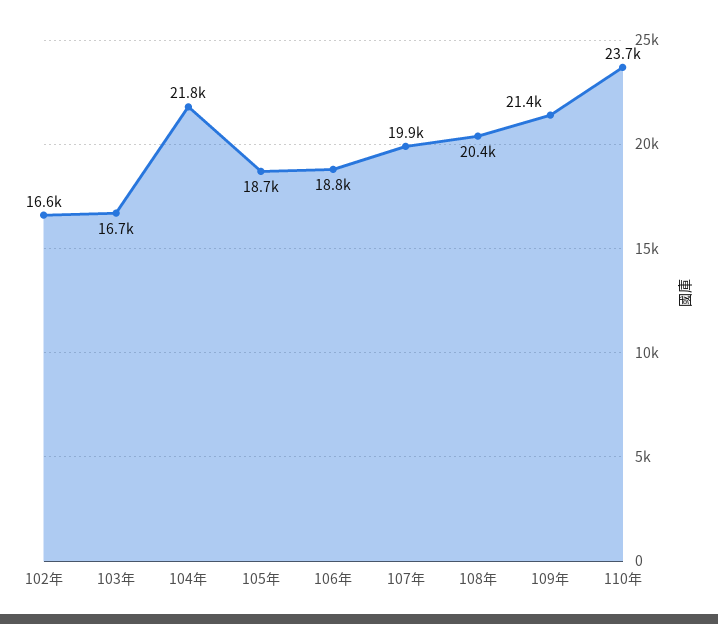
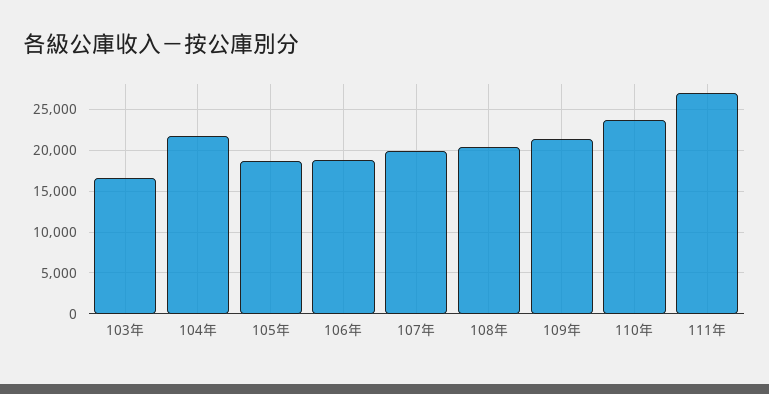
102年: 16600 -> none
111年: none -> 27000

